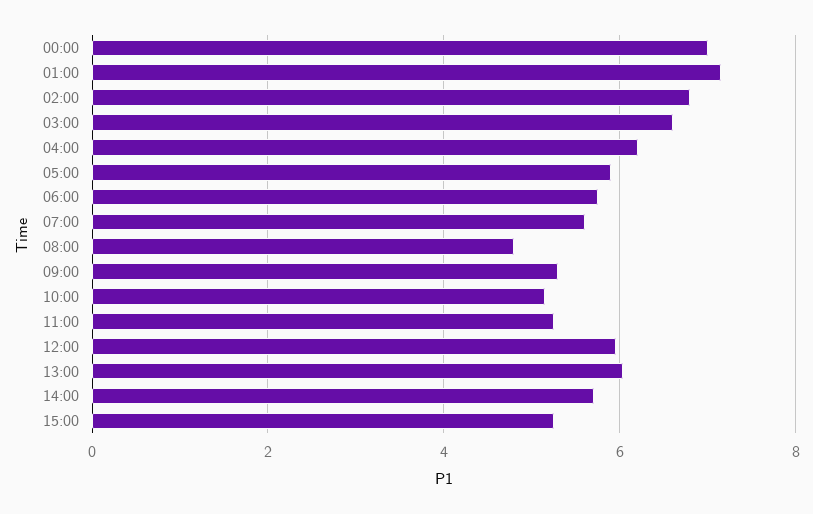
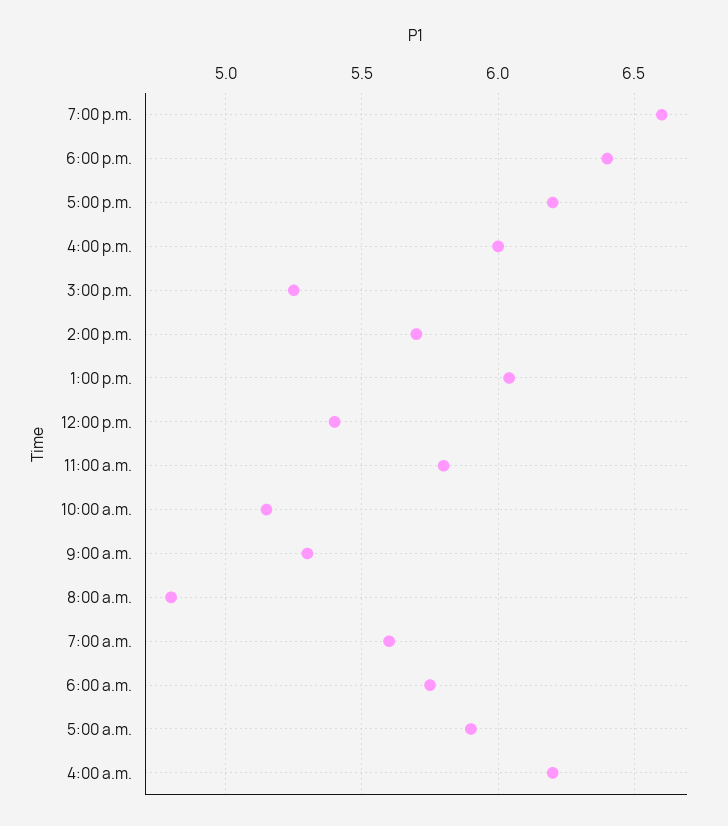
00:00: 7 -> none
01:00: 7.2 -> none
02:00: 6.8 -> none
03:00: 6.6 -> none
11:00: 5.2 -> 5.8
12:00: 6 -> 5.4
7:00 p.m.: none -> 6.6
6:00 p.m.: none -> 6.4
5:00 p.m.: none -> 6.2
4:00 p.m.: none -> 6

